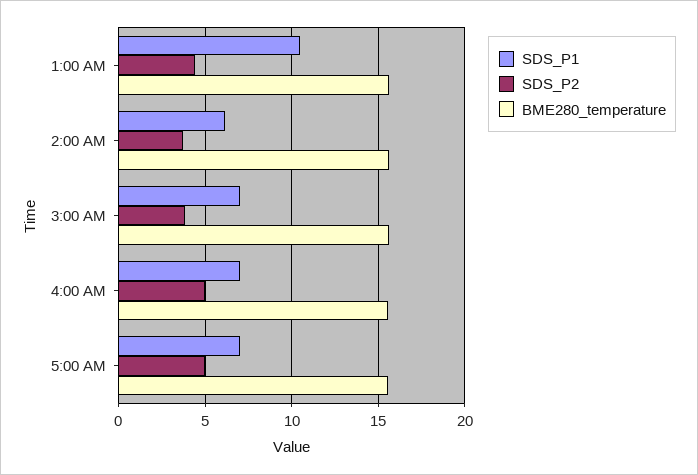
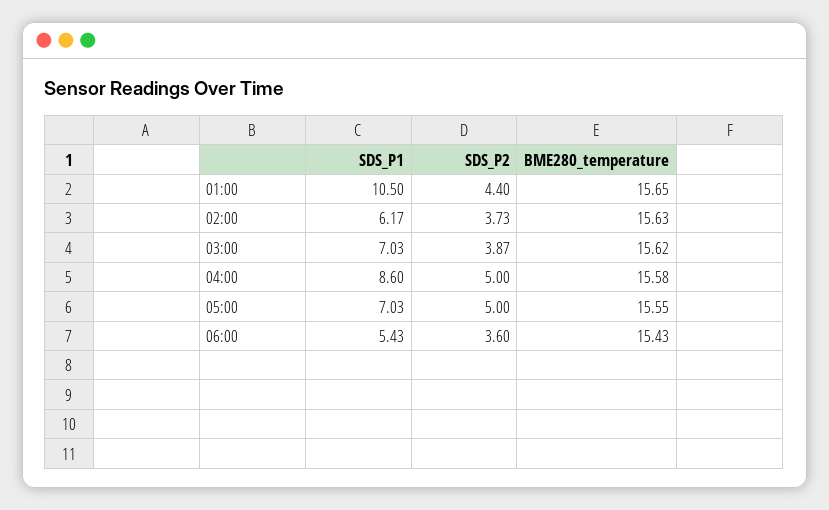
SDS_P1, 4:00 AM: 7 -> 8.6
SDS_P1, 06:00: none -> 5.43
SDS_P2, 06:00: none -> 3.6
BME280_temperature, 06:00: none -> 15.43

